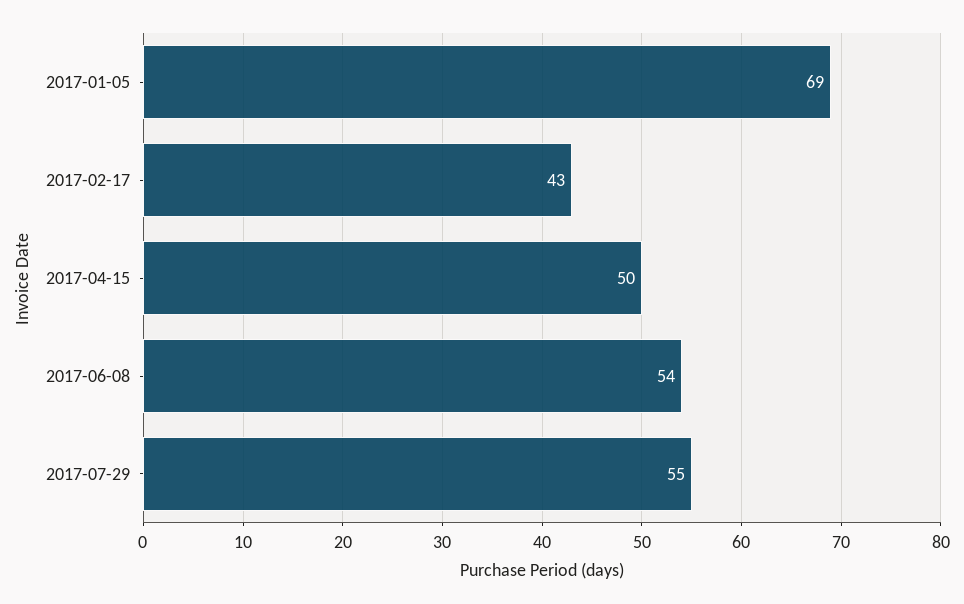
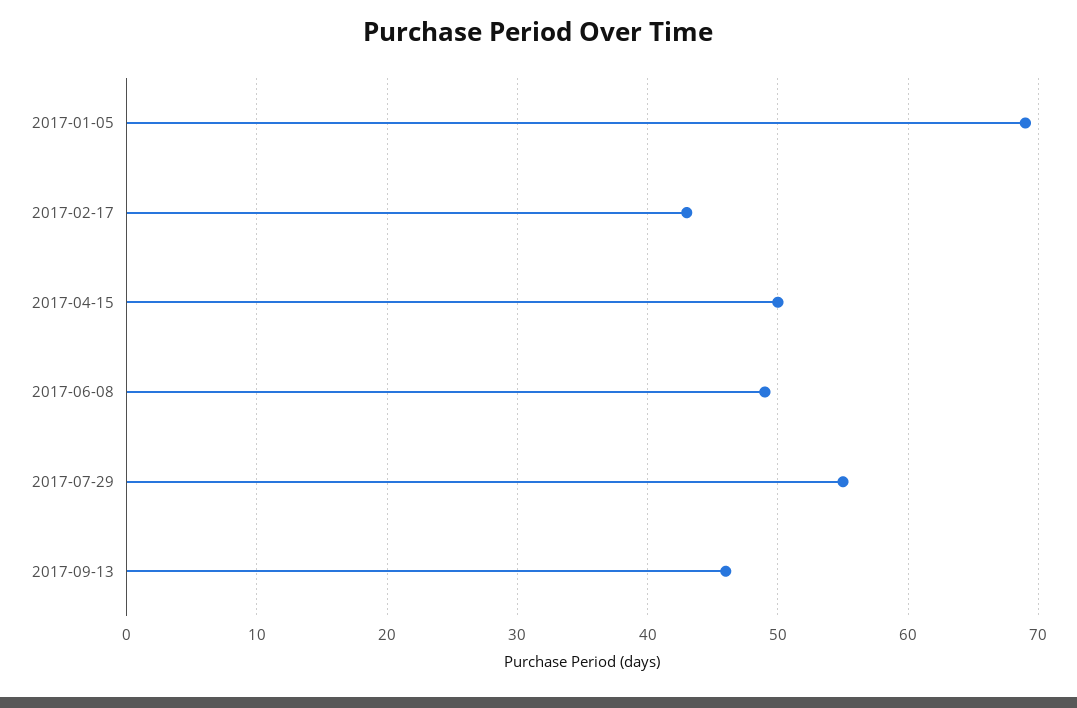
2017-06-08: 54 -> 49
2017-09-13: none -> 46

